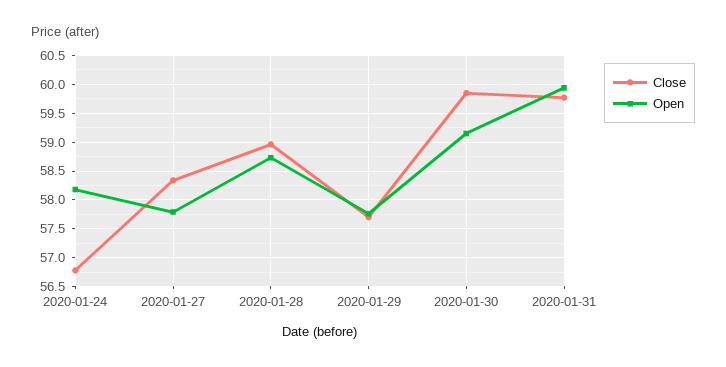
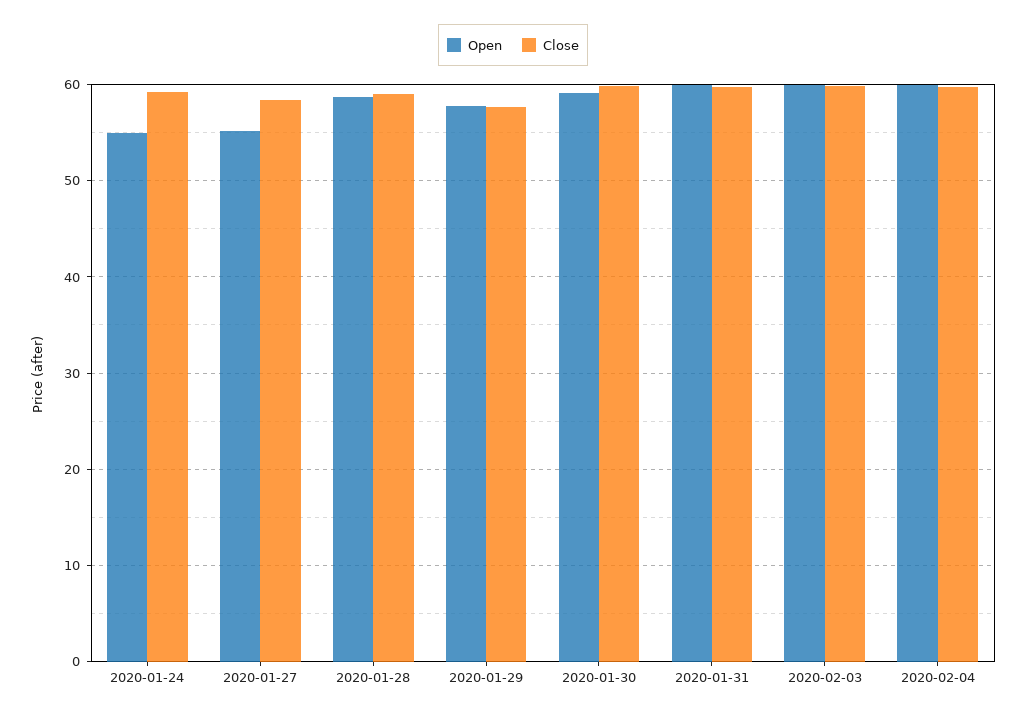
Close, 2020-01-24: 56.75 -> 59
Open, 2020-01-24: 58.25 -> 55
Open, 2020-01-27: 57.75 -> 55
Open, 2020-02-03: none -> 60
Close, 2020-02-03: none -> 60
Open, 2020-02-04: none -> 60
Close, 2020-02-04: none -> 60

